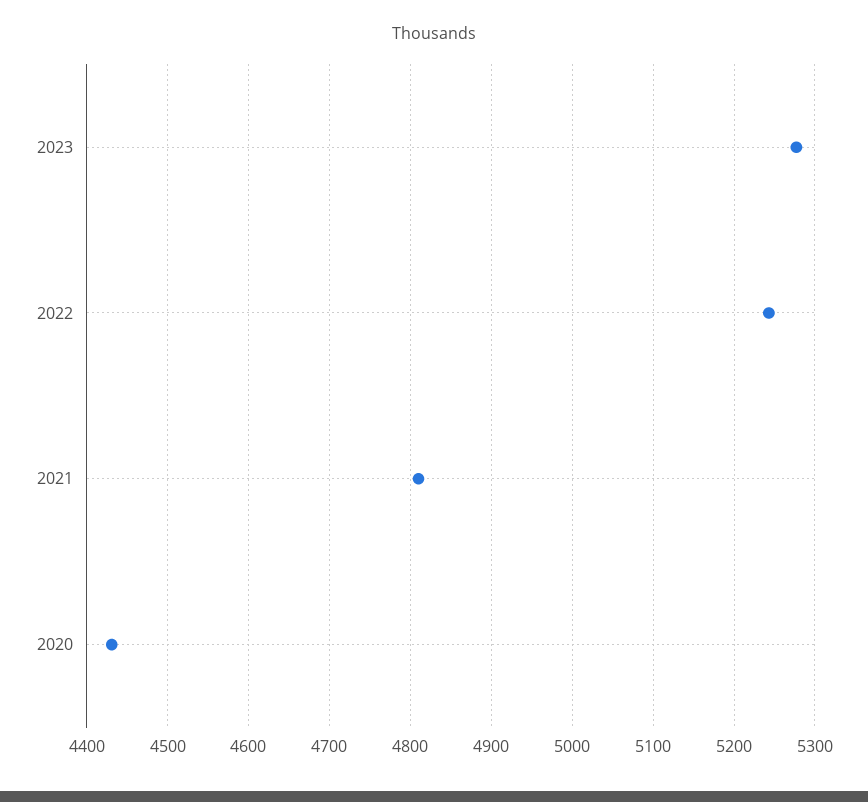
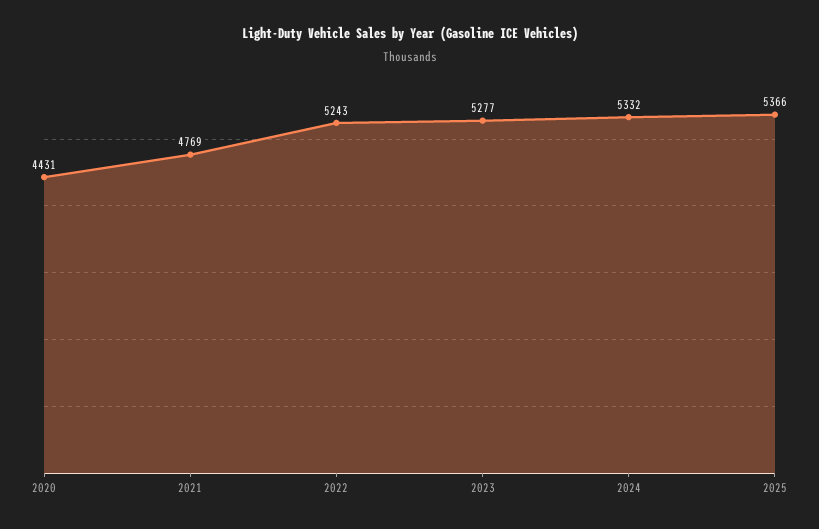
2021: 4810 -> 4769
2024: none -> 5332
2025: none -> 5366

